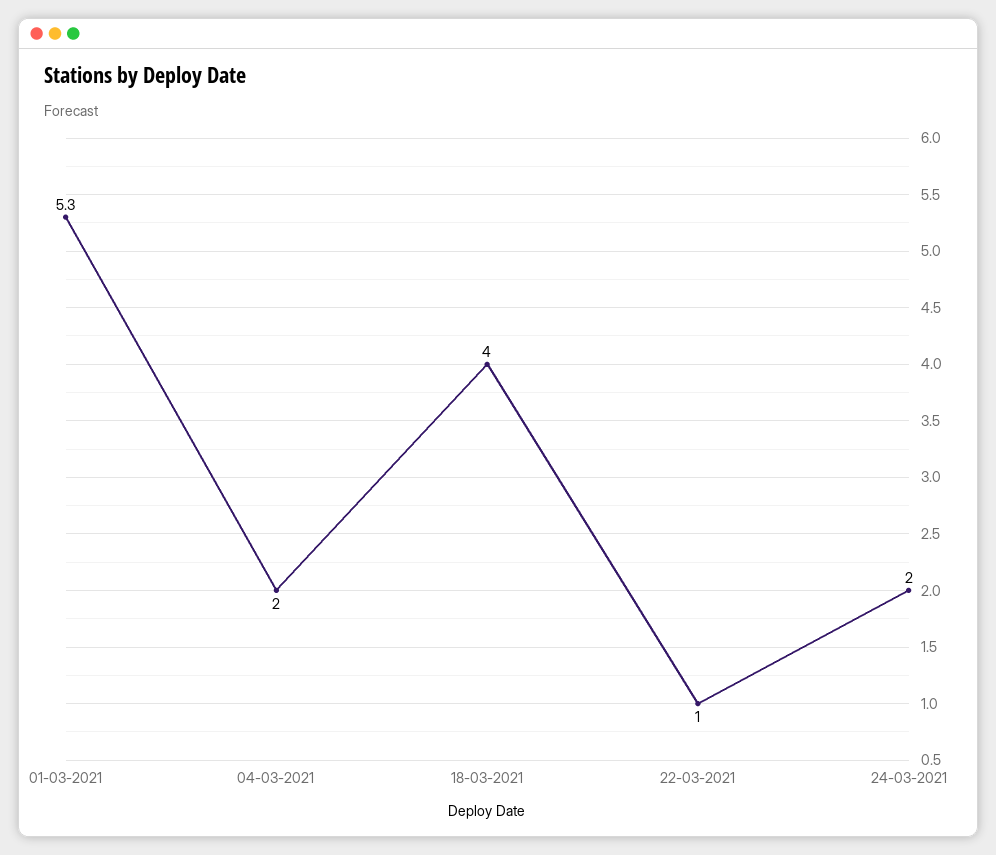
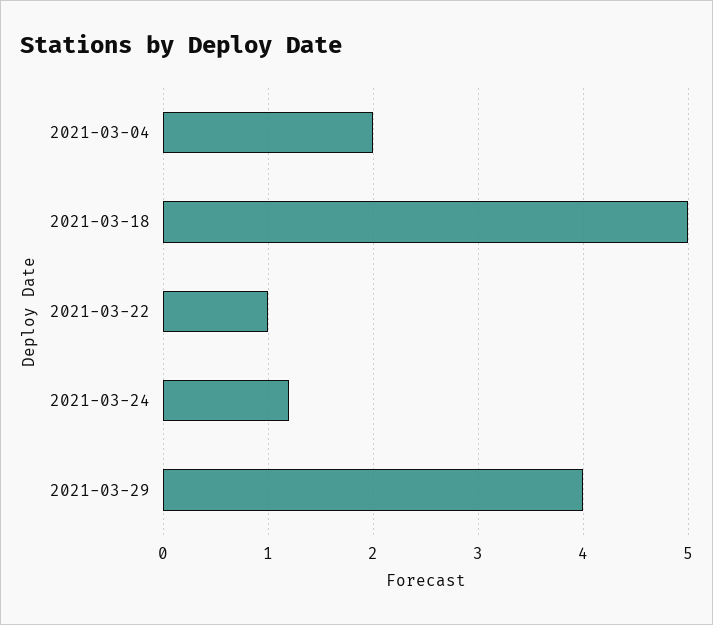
01-03-2021: 5.3 -> none
18-03-2021: 4 -> 5
24-03-2021: 2 -> 1.2
2021-03-29: none -> 4

